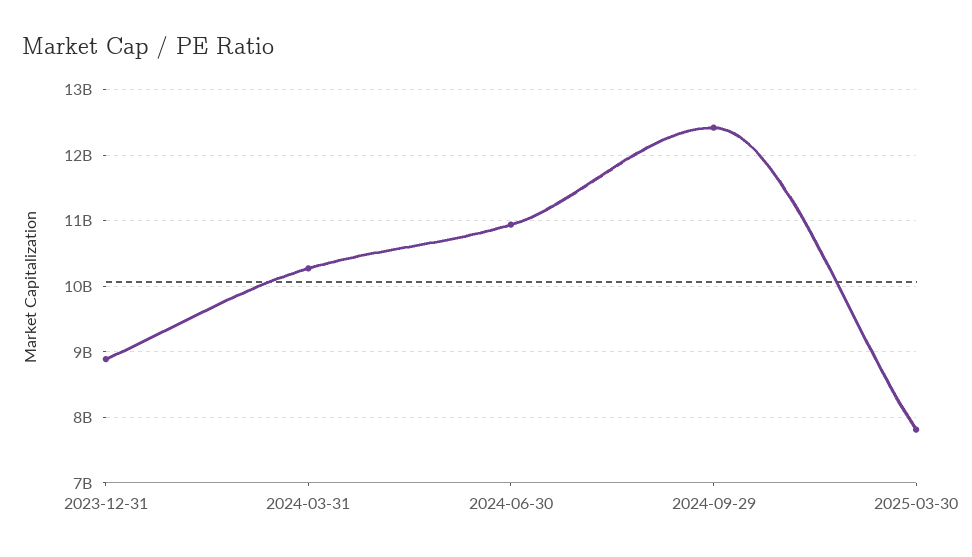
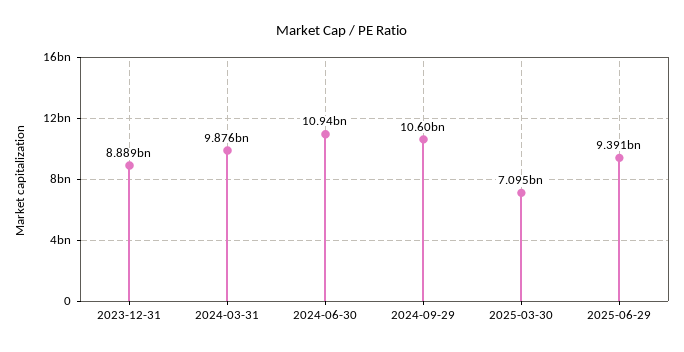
2024-03-31: 10300000000 -> 9876000000
2024-09-29: 12400000000 -> 10600000000
2025-03-30: 7800000000 -> 7095000000
2025-06-29: none -> 9391000000

